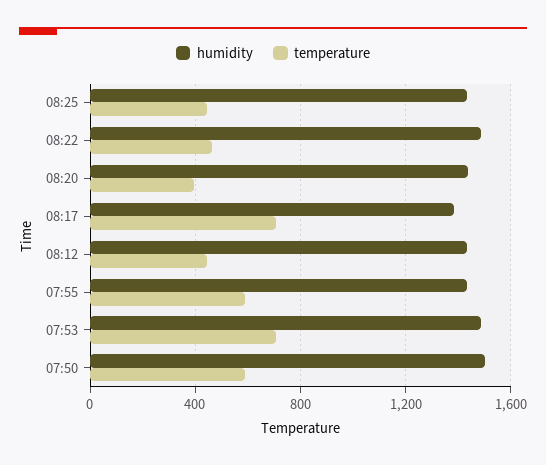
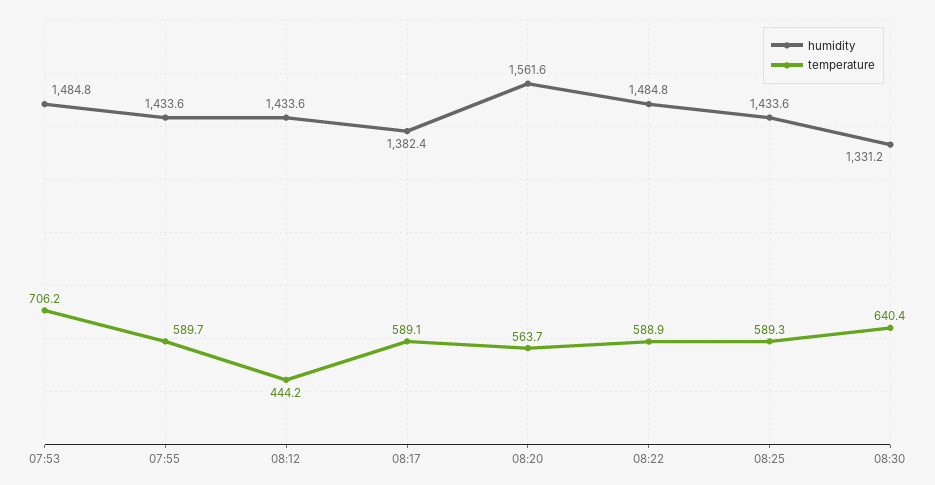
temperature, 08:25: 450 -> 589.3
temperature, 08:22: 450 -> 588.9
humidity, 08:20: 1450 -> 1561.6
temperature, 08:20: 400 -> 563.7
temperature, 08:17: 700 -> 589.1
humidity, 07:50: 1500 -> none
temperature, 07:50: 600 -> none
humidity, 08:30: none -> 1331.2
temperature, 08:30: none -> 640.4

